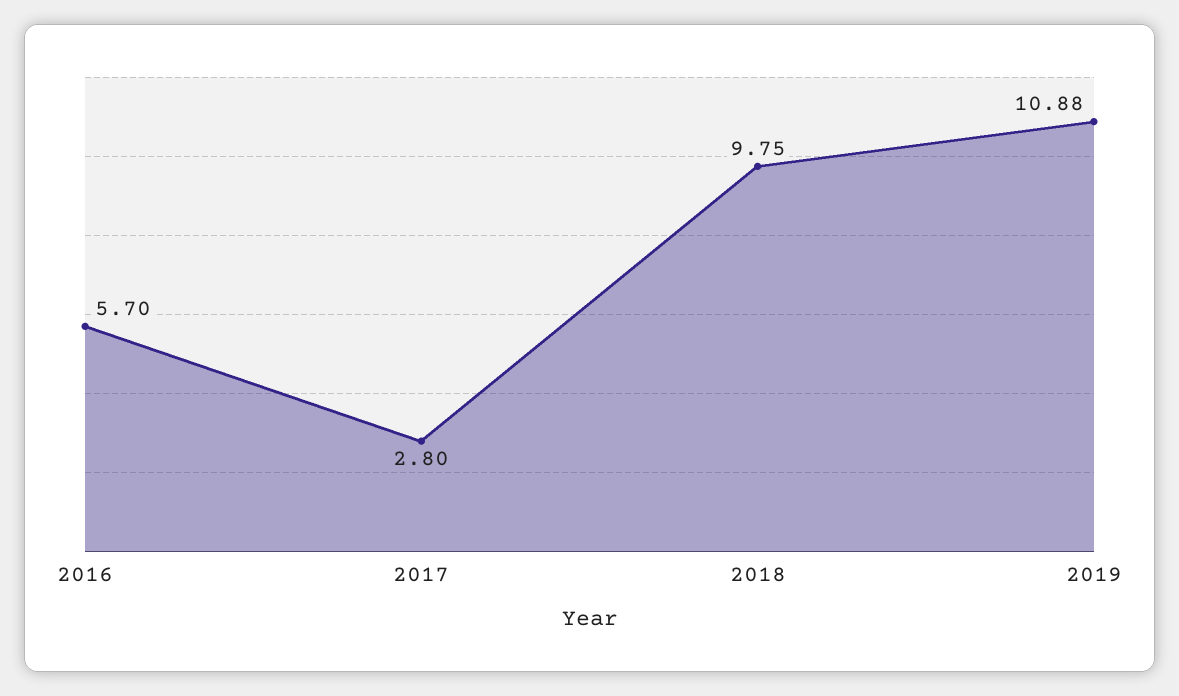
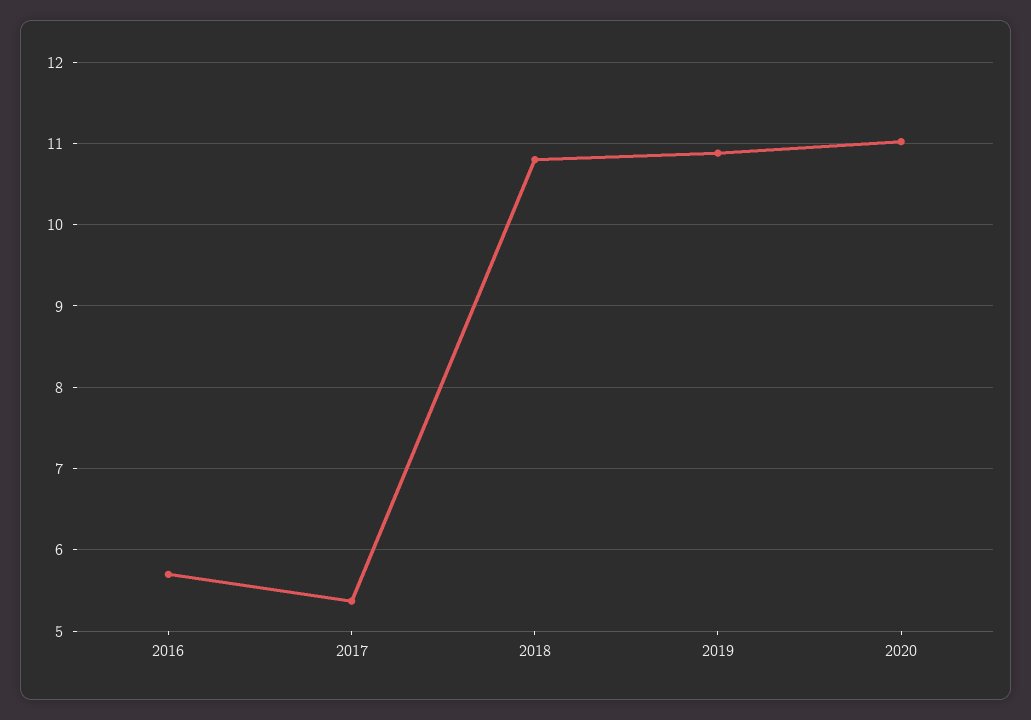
2017: 2.8 -> 5.4
2018: 9.75 -> 10.8
2020: none -> 11

